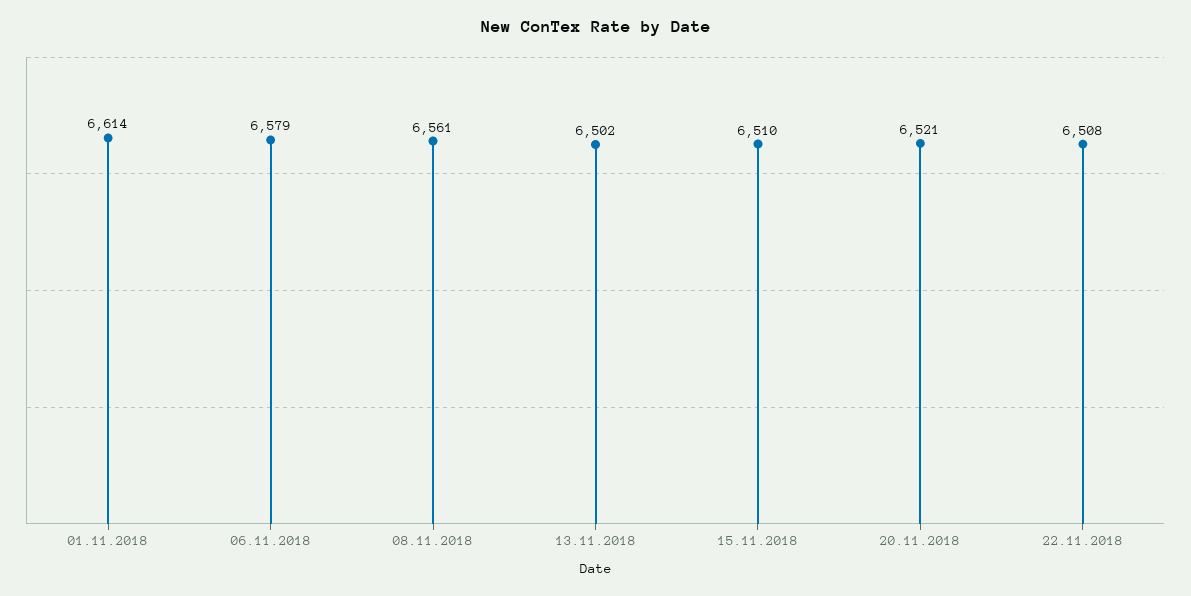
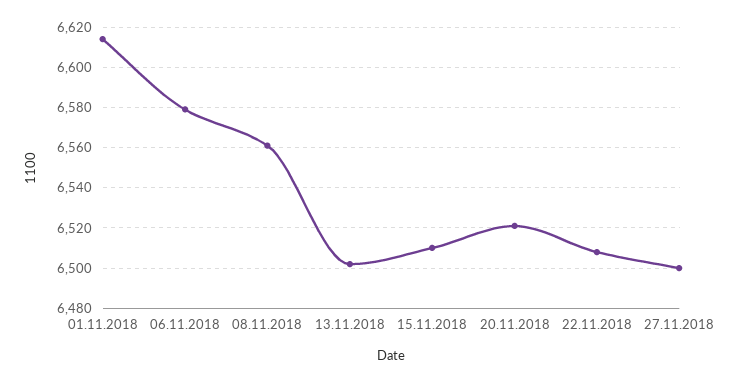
27.11.2018: none -> 6500

